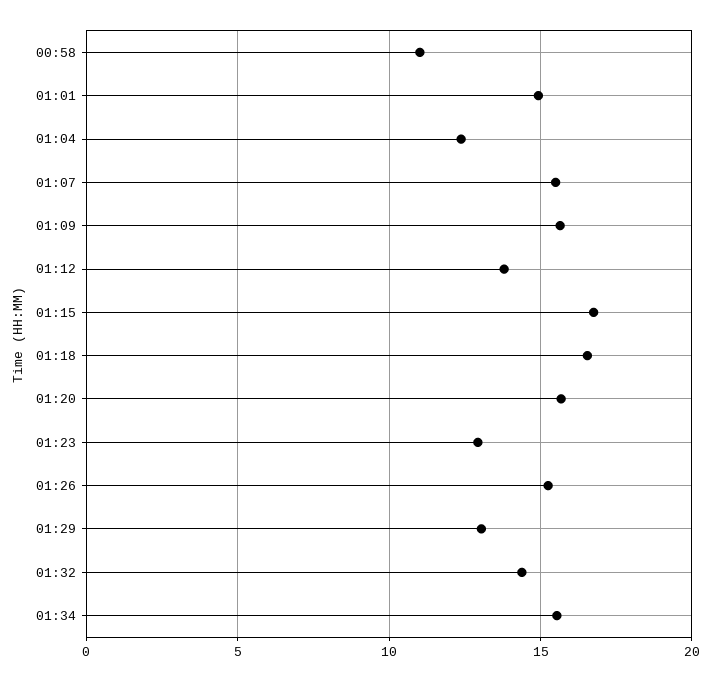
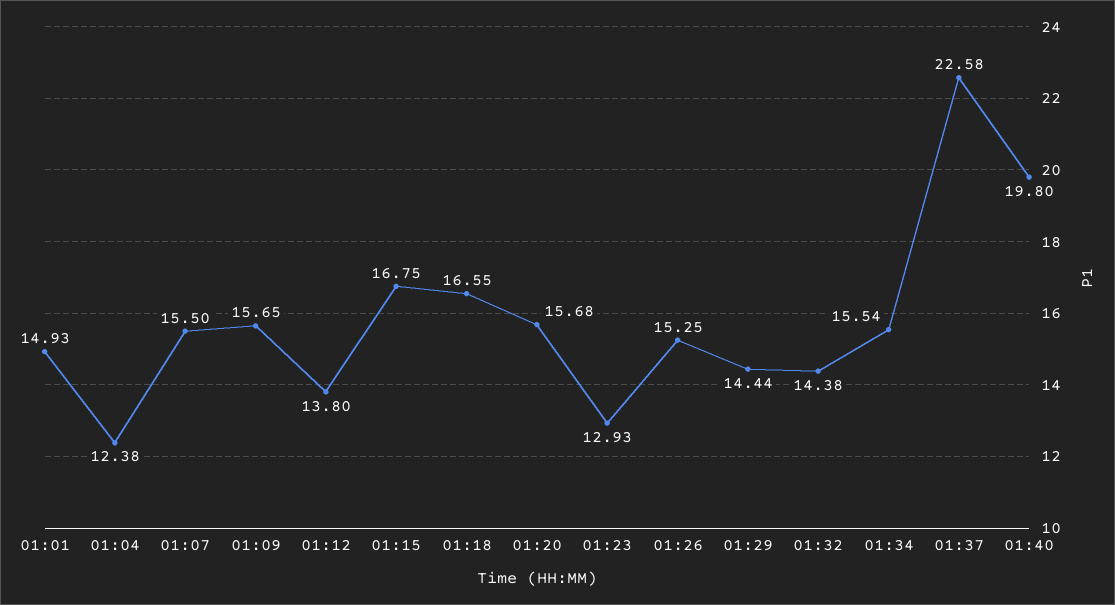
00:58: 11 -> none
01:29: 13 -> 14.44
01:37: none -> 22.58
01:40: none -> 19.8

